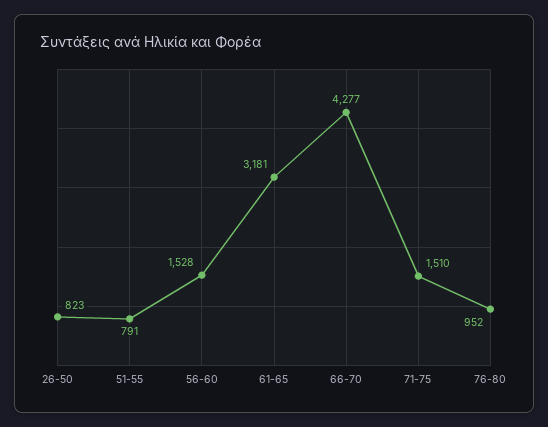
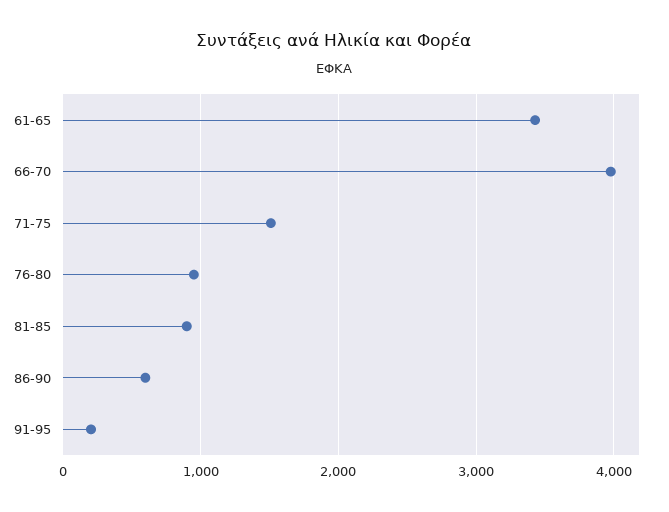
26-50: 823 -> none
51-55: 791 -> none
56-60: 1528 -> none
61-65: 3181 -> 3400
66-70: 4277 -> 4000
81-85: none -> 900
86-90: none -> 600
91-95: none -> 200

